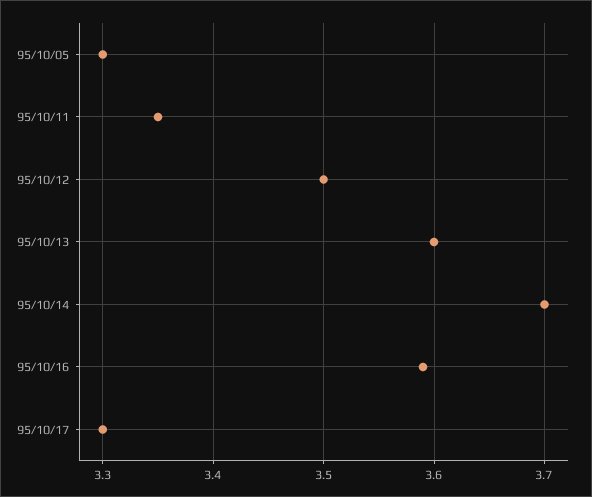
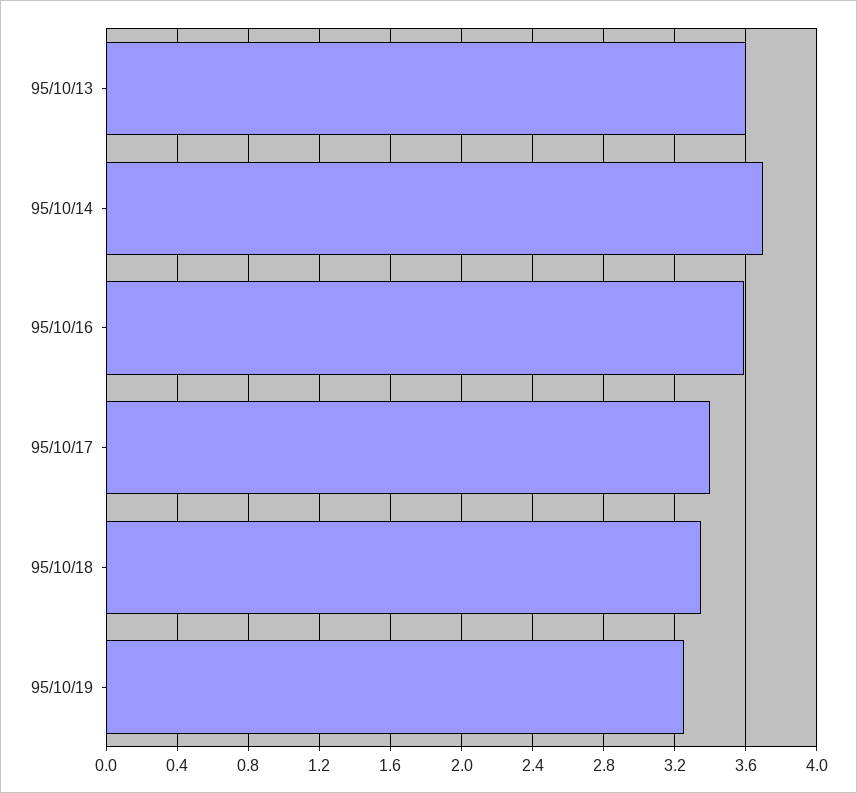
95/10/05: 3.3 -> none
95/10/11: 3.35 -> none
95/10/12: 3.5 -> none
95/10/17: 3.3 -> 3.4
95/10/18: none -> 3.35
95/10/19: none -> 3.25

